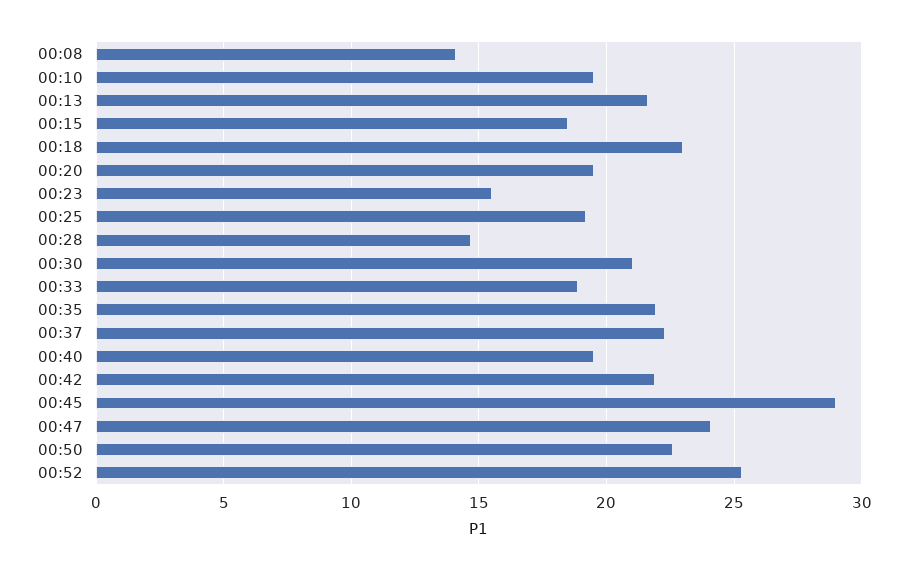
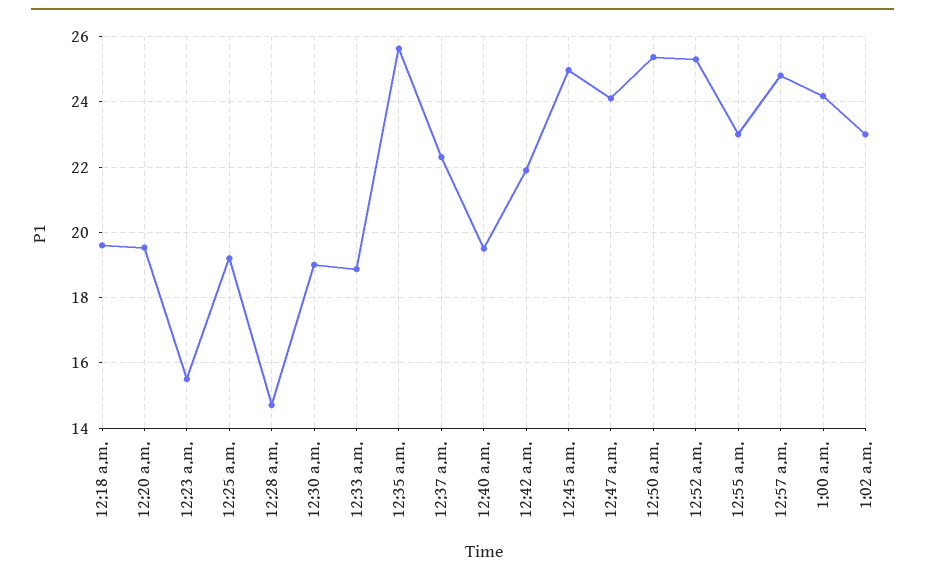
00:08: 14 -> none
00:10: 19.5 -> none
00:13: 21.5 -> none
00:15: 18.5 -> none
00:18: 23 -> 19.6
00:30: 21 -> 19
00:35: 22 -> 25.6
00:45: 29 -> 25
00:50: 22.5 -> 25.4
12:55 a.m.: none -> 23
12:57 a.m.: none -> 24.8
1:00 a.m.: none -> 24.2
1:02 a.m.: none -> 23

